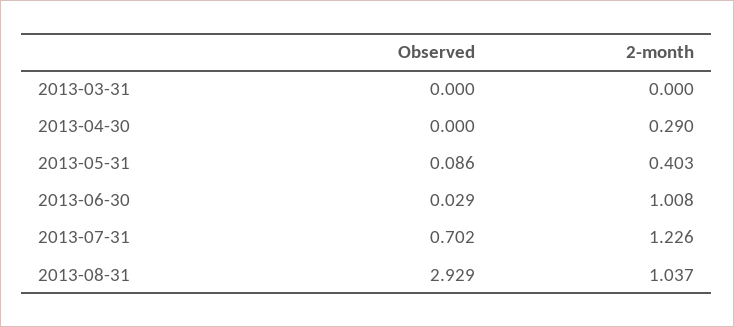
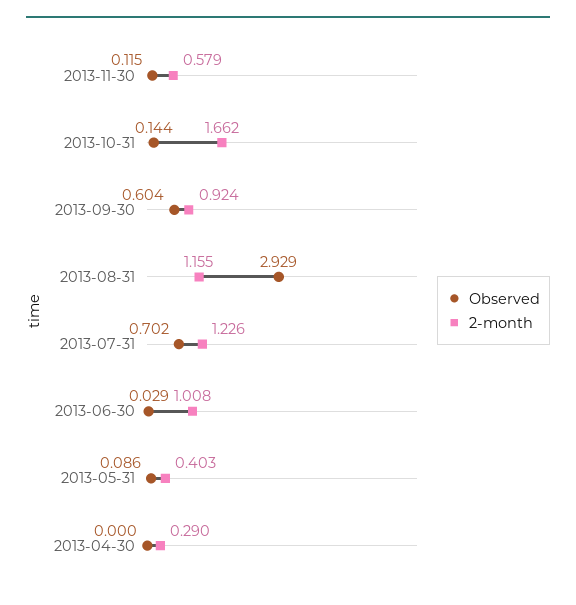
Observed, 2013-03-31: 0 -> none
2-month, 2013-03-31: 0 -> none
2-month, 2013-08-31: 1.037 -> 1.155
Observed, 2013-11-30: none -> 0.115
2-month, 2013-11-30: none -> 0.579
Observed, 2013-10-31: none -> 0.144
2-month, 2013-10-31: none -> 1.662
Observed, 2013-09-30: none -> 0.604
2-month, 2013-09-30: none -> 0.924

